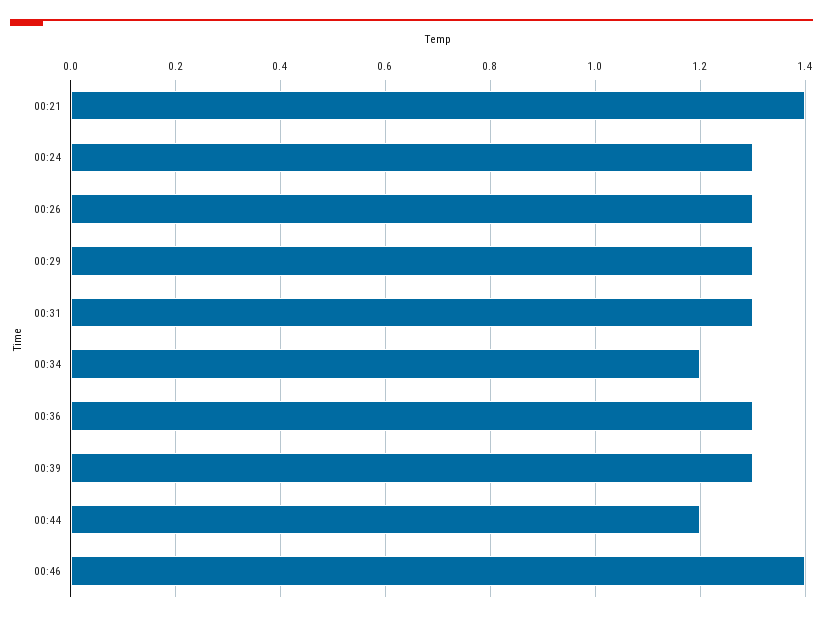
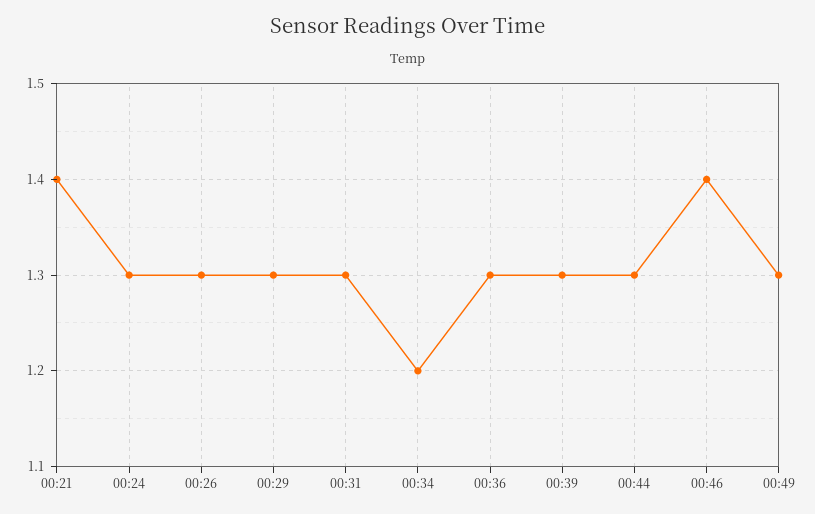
00:44: 1.2 -> 1.3
00:49: none -> 1.3

